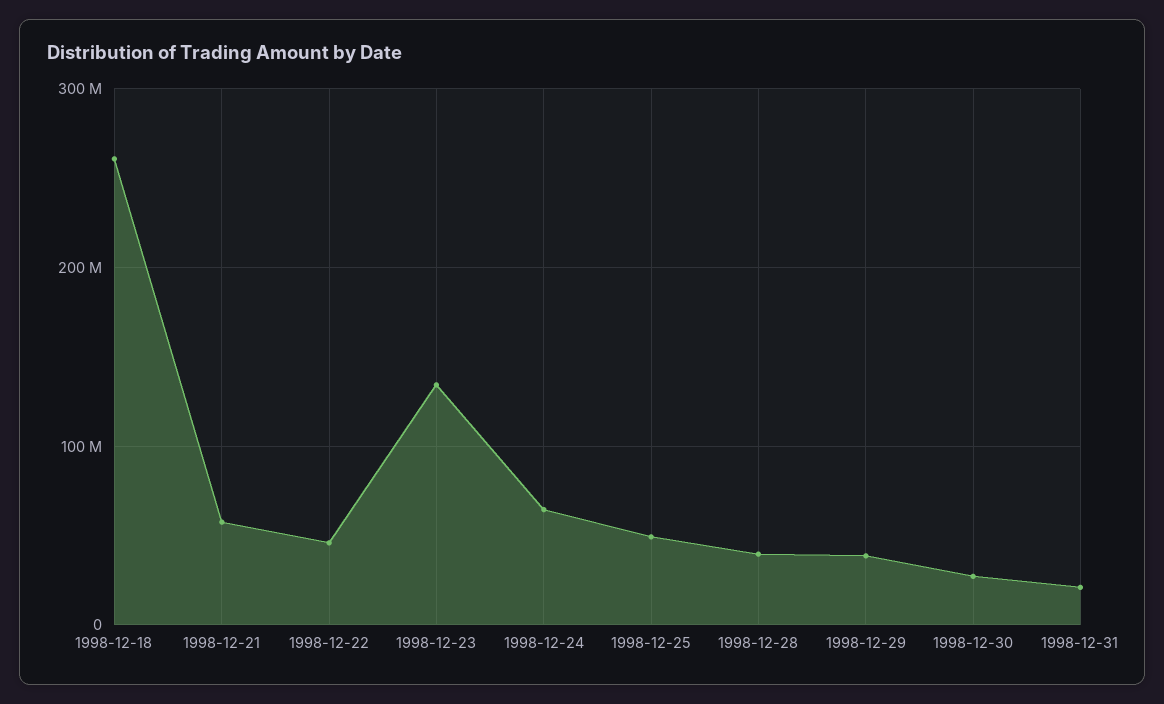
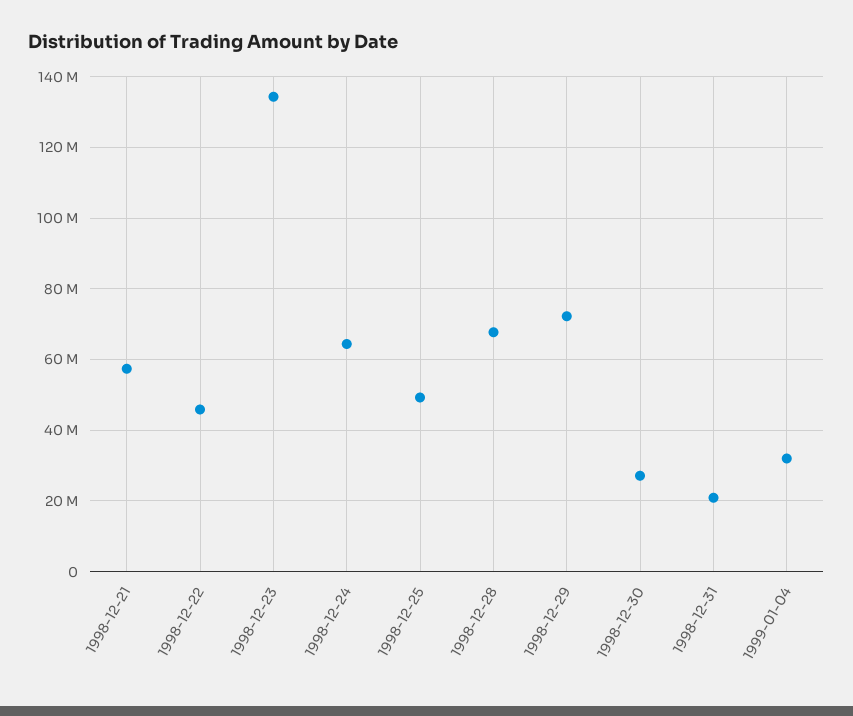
1998-12-18: 260000000 -> none
1998-12-28: 40000000 -> 68000000
1998-12-29: 40000000 -> 72000000
1999-01-04: none -> 32000000

